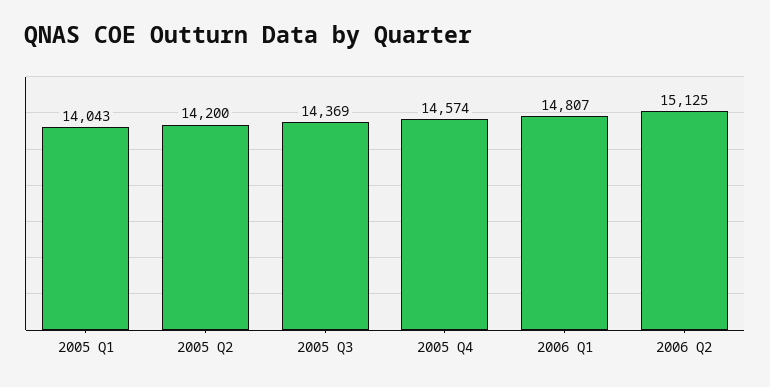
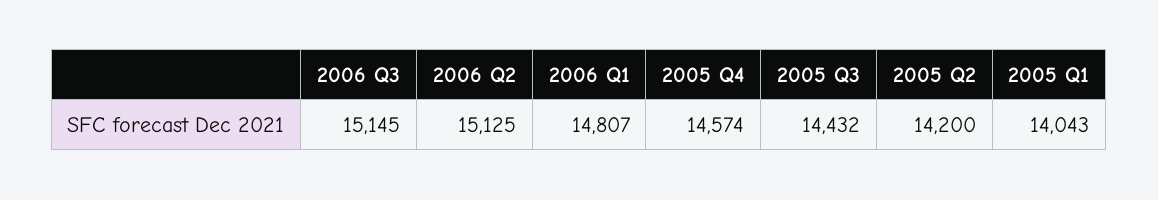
2005 Q3: 14369 -> 14432
2006 Q3: none -> 15145

